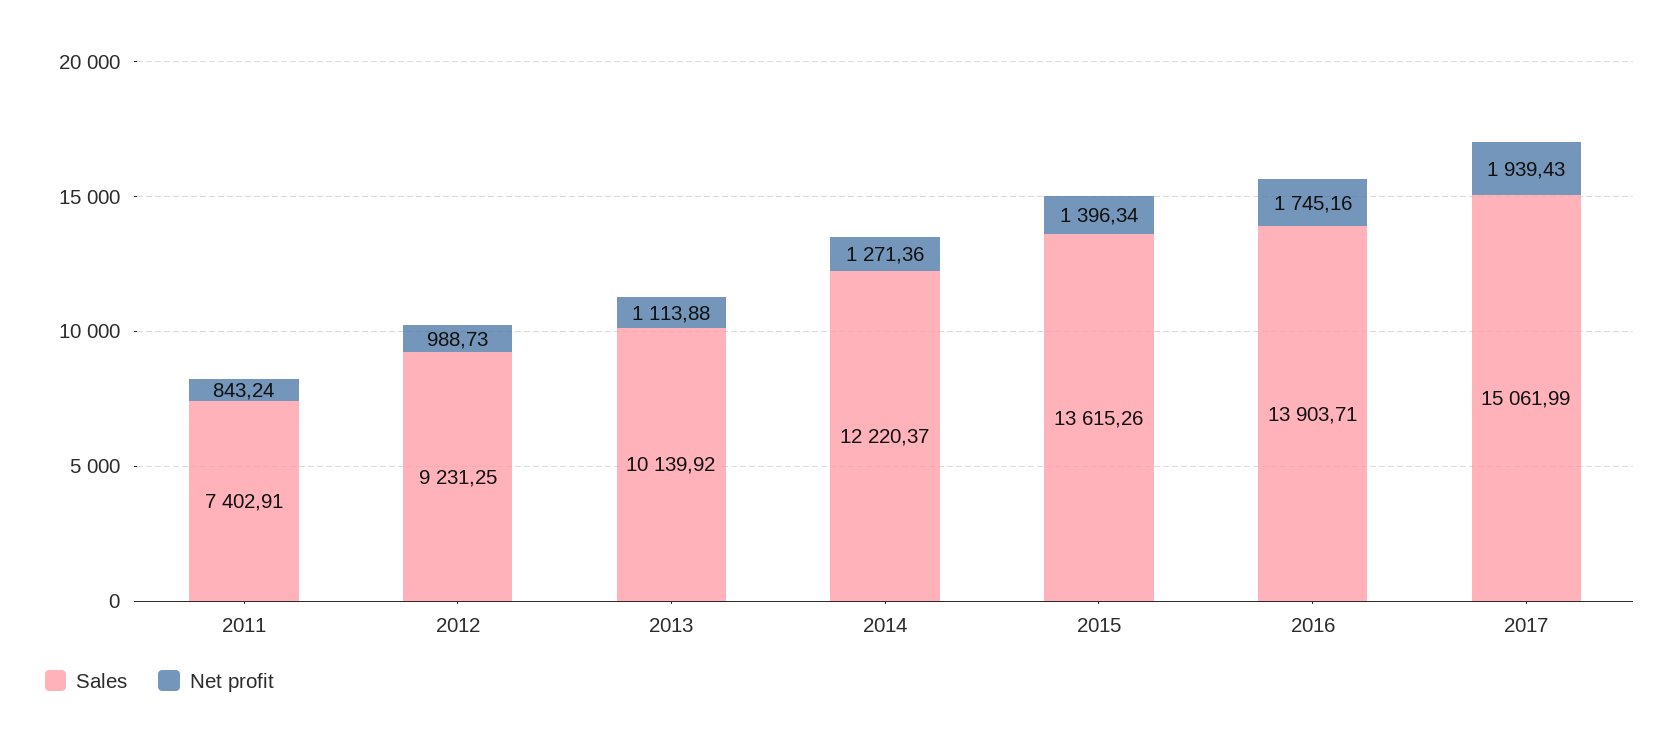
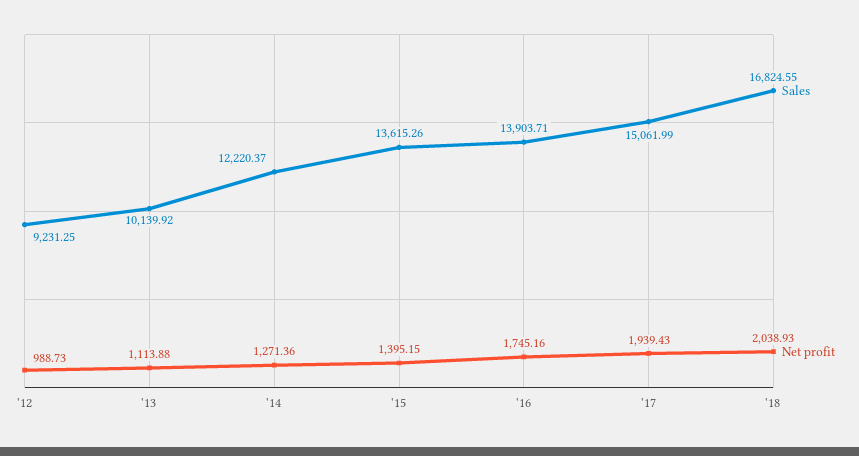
Sales, 2011: 7402.91 -> none
Net profit, 2011: 843.24 -> none
Net profit, 2015: 1396.34 -> 1395.15
Sales, '18: none -> 16824.55
Net profit, '18: none -> 2038.93

